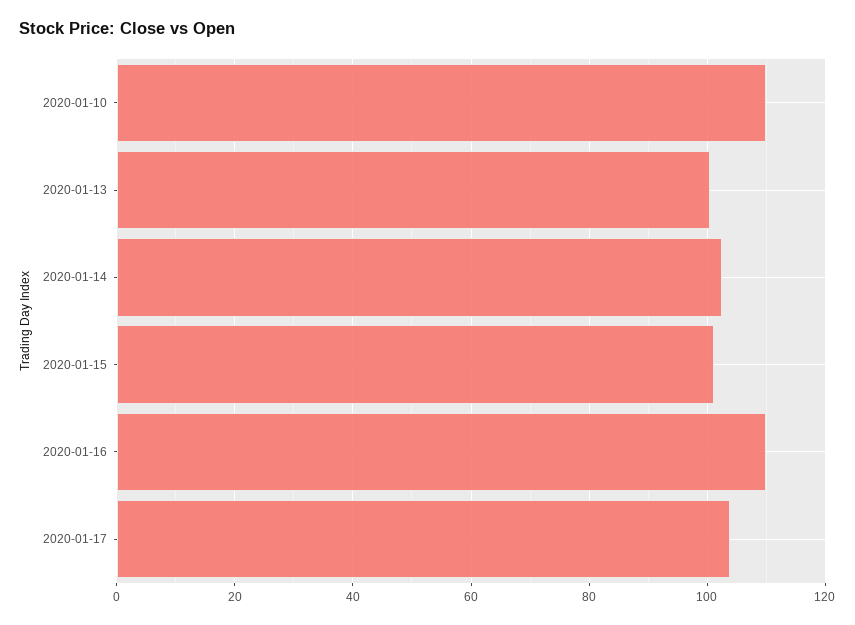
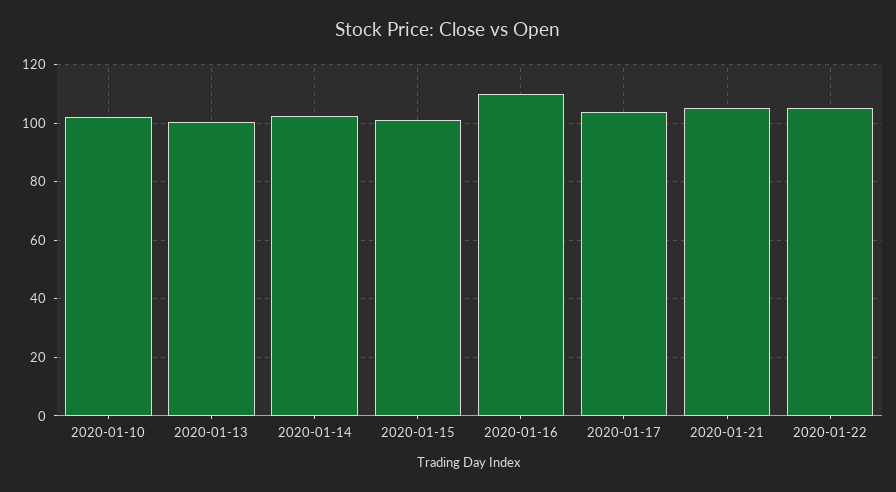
2020-01-10: 110 -> 102.5
2020-01-21: none -> 105
2020-01-22: none -> 105

